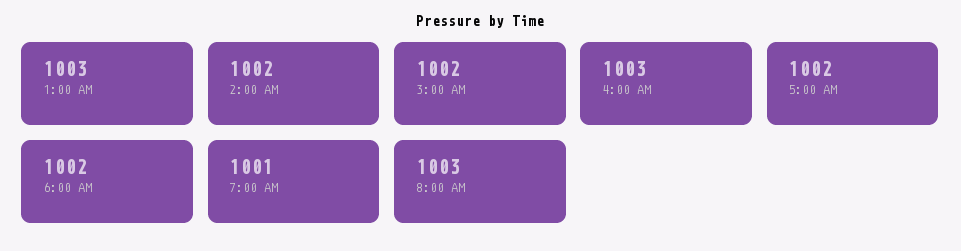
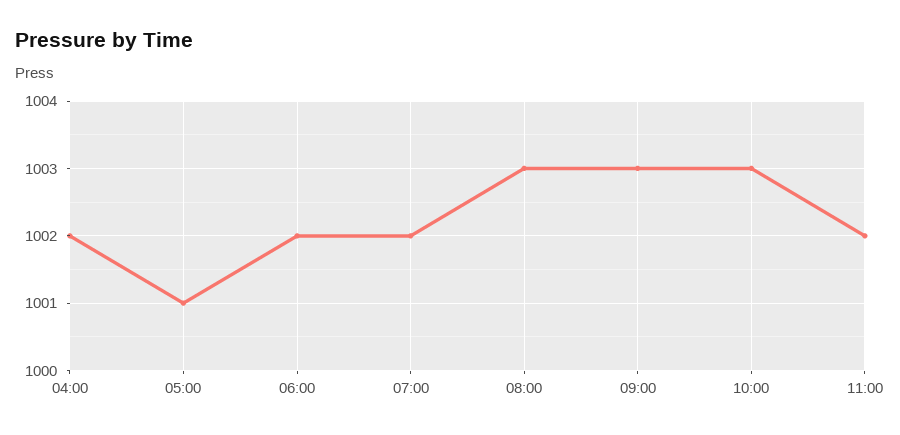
1:00 AM: 1003 -> none
2:00 AM: 1002 -> none
3:00 AM: 1002 -> none
4:00 AM: 1003 -> 1002
5:00 AM: 1002 -> 1001
7:00 AM: 1001 -> 1002
09:00: none -> 1003
10:00: none -> 1003
11:00: none -> 1002

